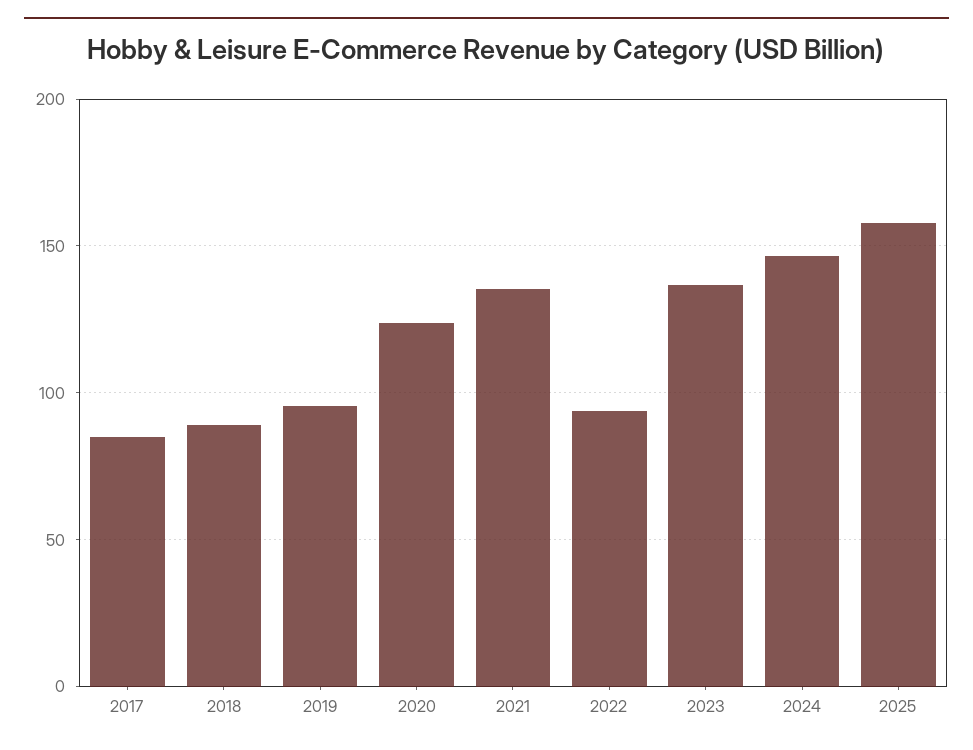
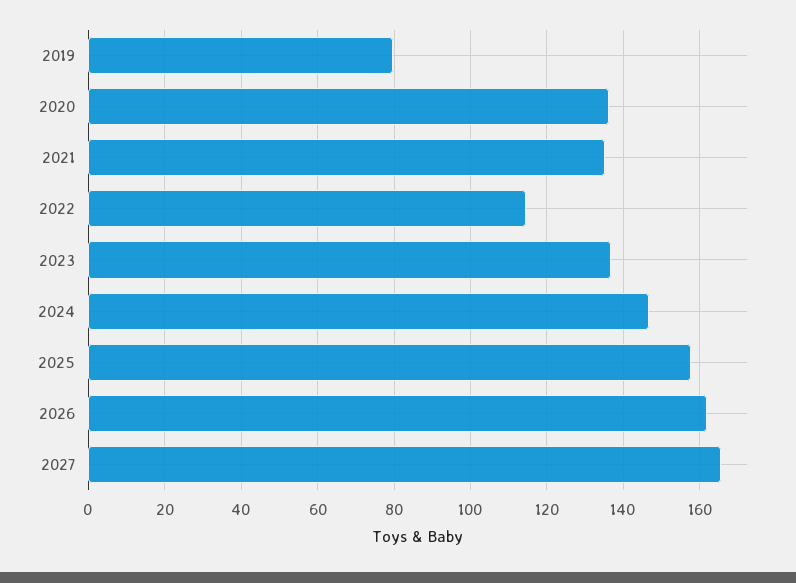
2017: 85 -> none
2018: 90 -> none
2019: 95 -> 80
2020: 125 -> 136
2022: 95 -> 114
2026: none -> 162
2027: none -> 166

